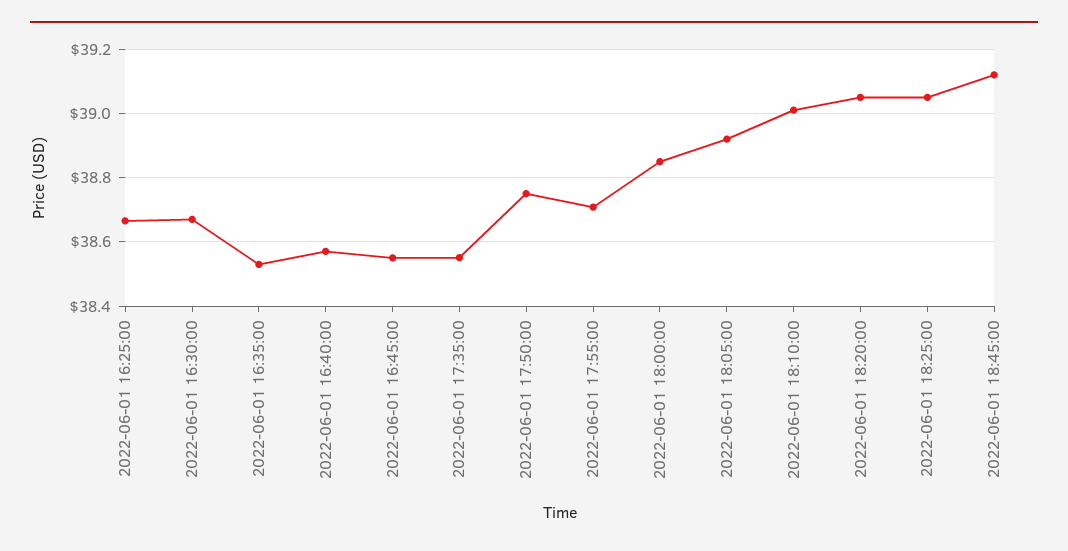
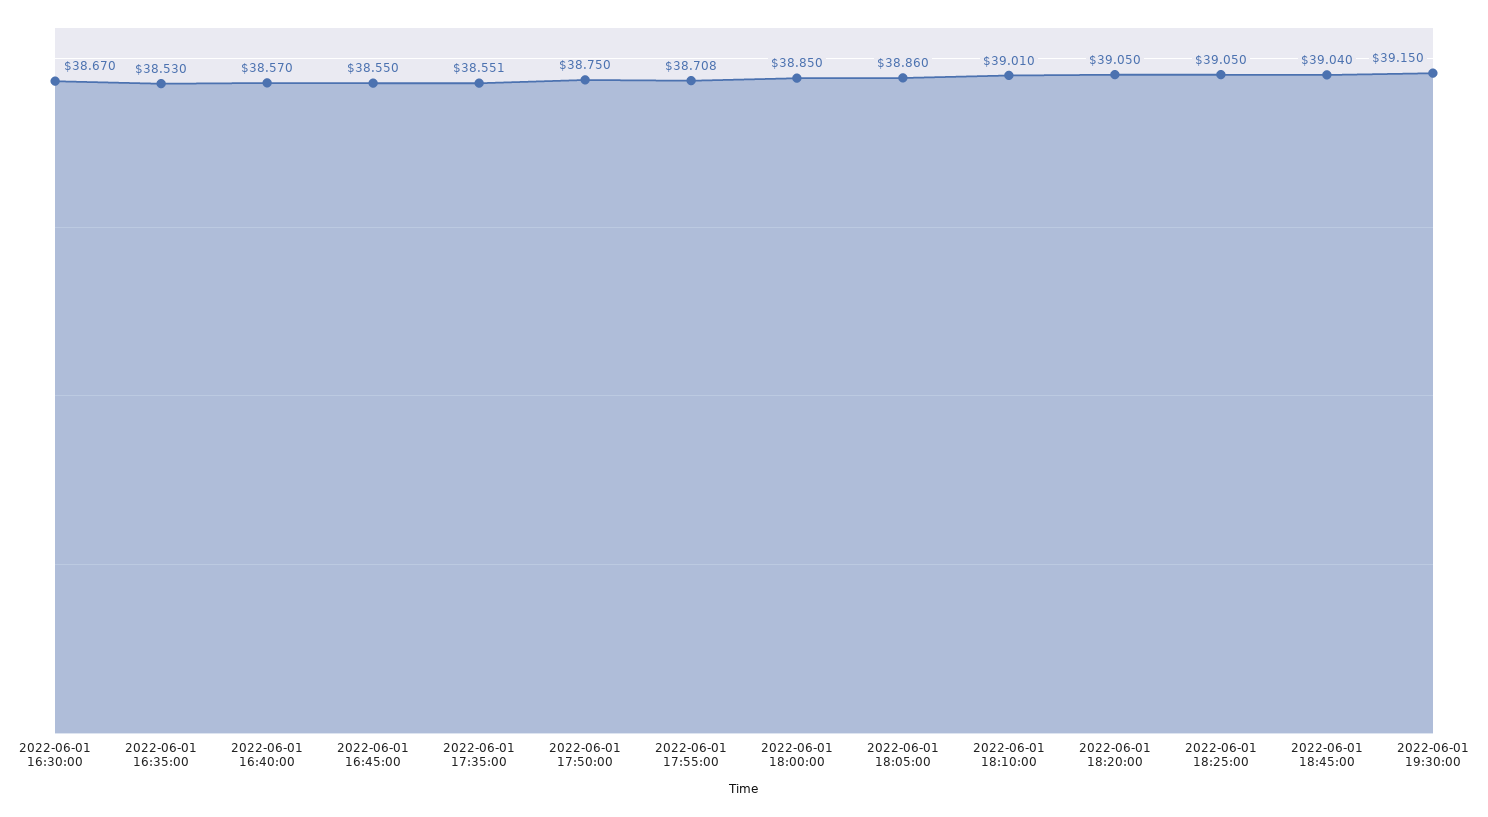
2022-06-01 16:25:00: 38.66 -> none
2022-06-01 18:05:00: 38.92 -> 38.86
2022-06-01 18:45:00: 39.12 -> 39.04
2022-06-01 19:30:00: none -> 39.15

